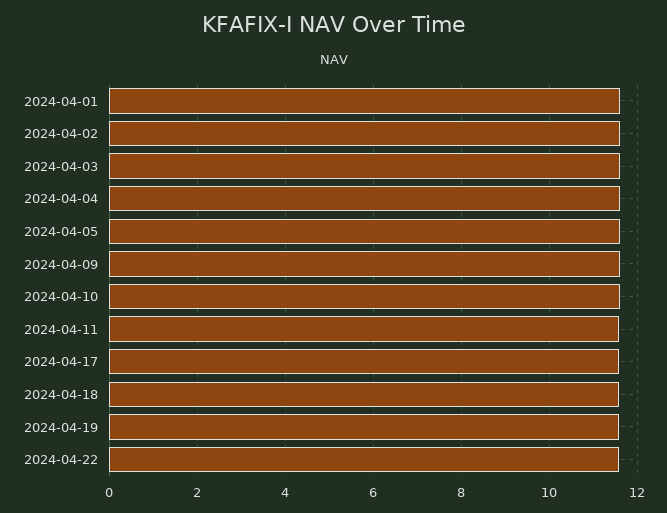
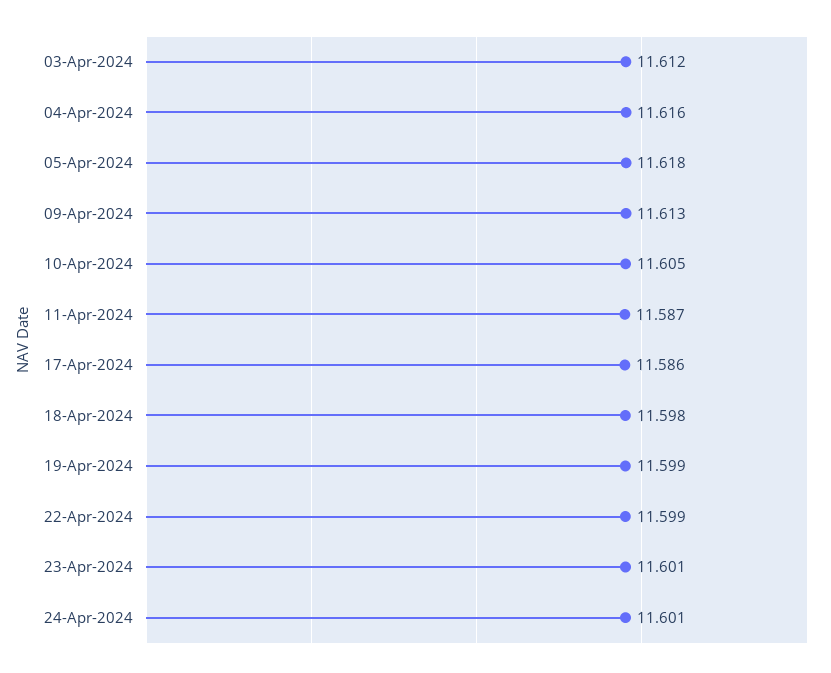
2024-04-01: 11.6 -> none
2024-04-02: 11.6 -> none
23-Apr-2024: none -> 11.601
24-Apr-2024: none -> 11.601

